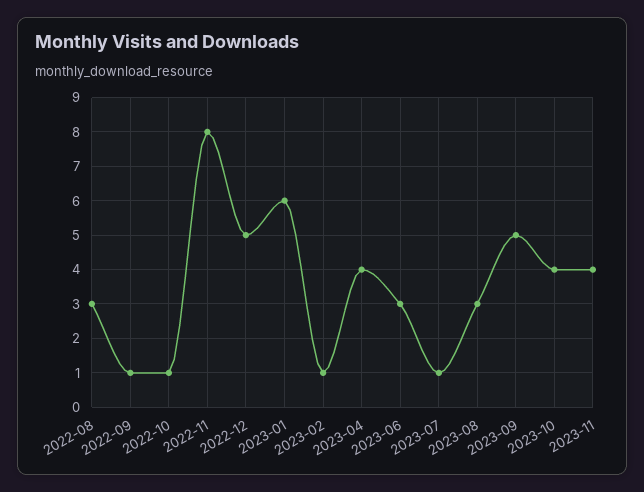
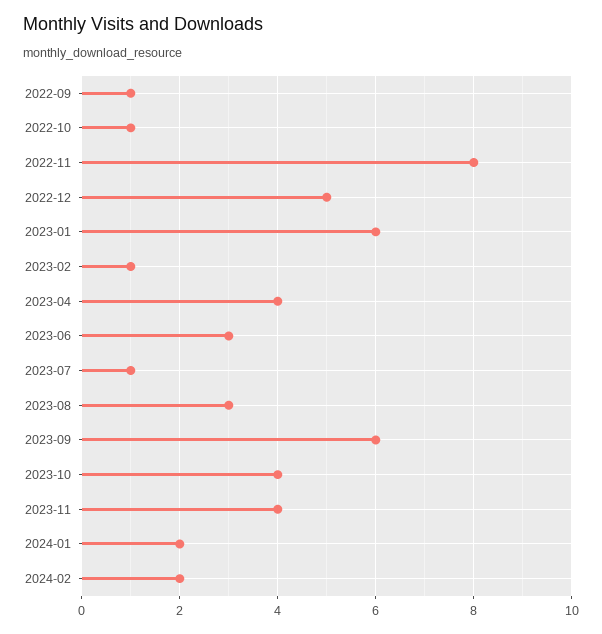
2022-08: 3 -> none
2023-09: 5 -> 6
2024-01: none -> 2
2024-02: none -> 2

